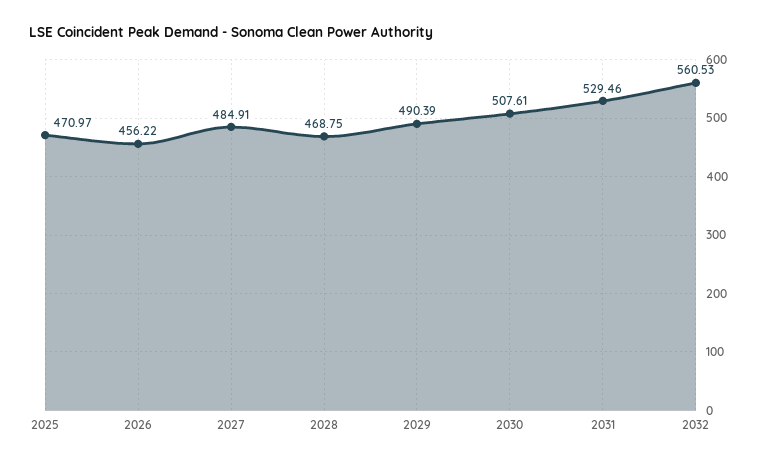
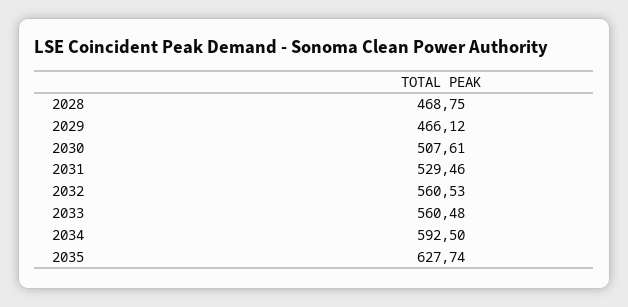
2025: 470.97 -> none
2026: 456.22 -> none
2027: 484.91 -> none
2029: 490.39 -> 466.12
2033: none -> 560.48
2034: none -> 592.5
2035: none -> 627.74

